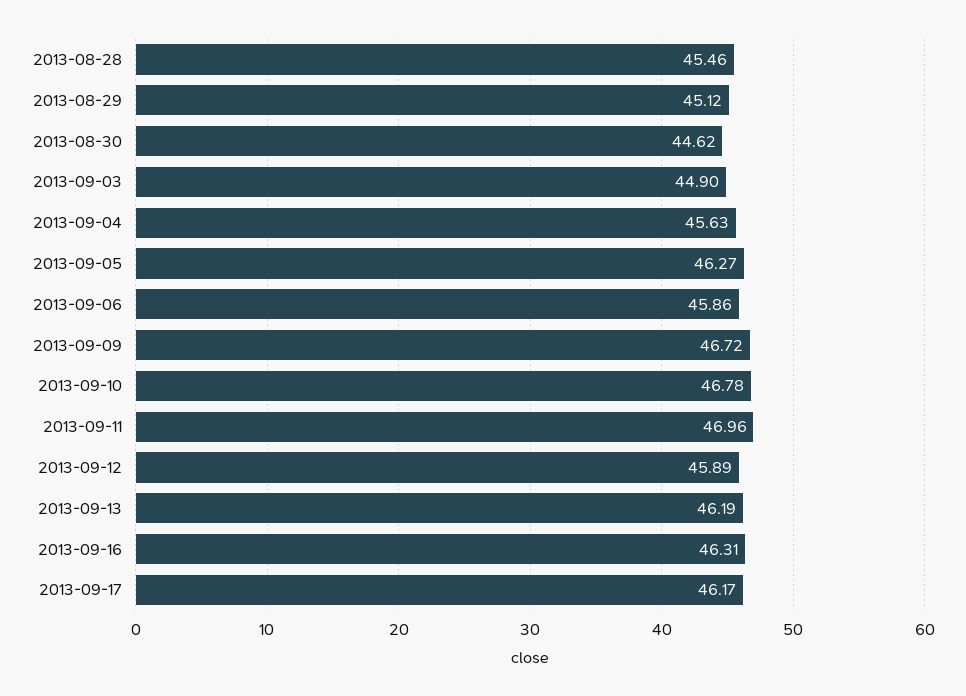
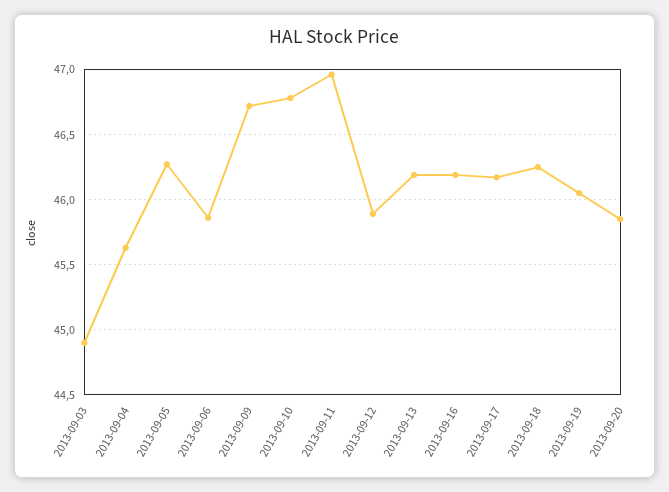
2013-08-28: 45.46 -> none
2013-08-29: 45.12 -> none
2013-08-30: 44.62 -> none
2013-09-16: 46.31 -> 46.2
2013-09-18: none -> 46.25
2013-09-19: none -> 46.05
2013-09-20: none -> 45.85

